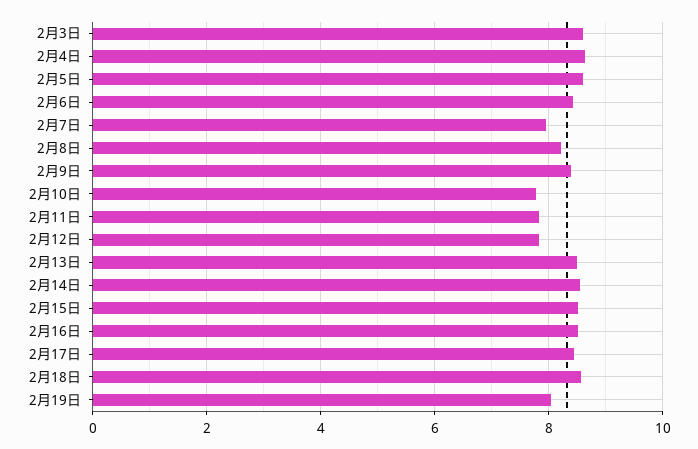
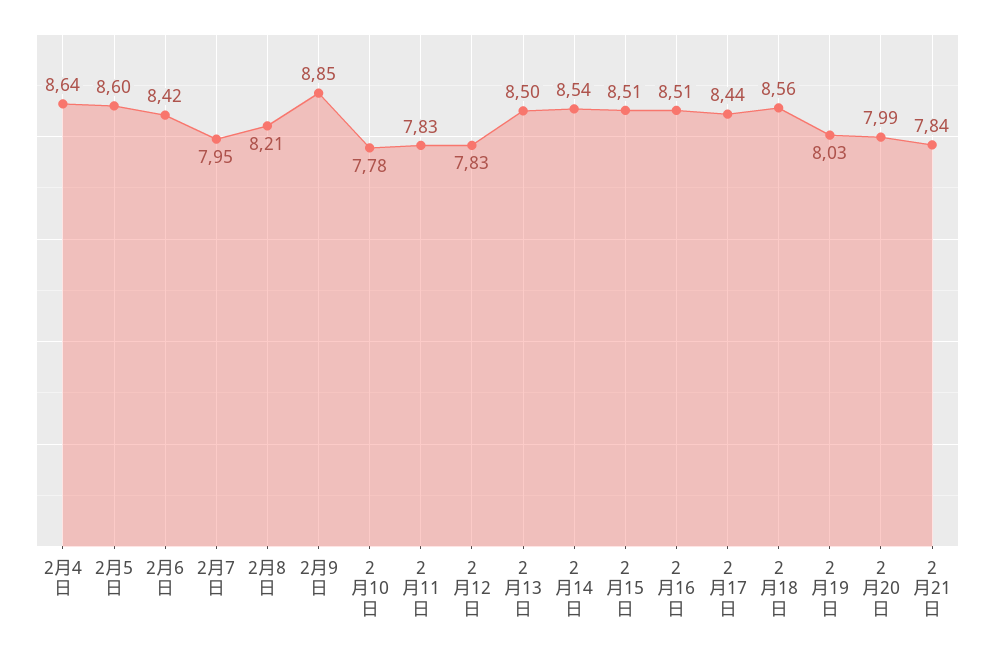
2月3日: 8.6 -> none
2月9日: 8.4 -> 8.85
2月20日: none -> 7.99
2月21日: none -> 7.84

